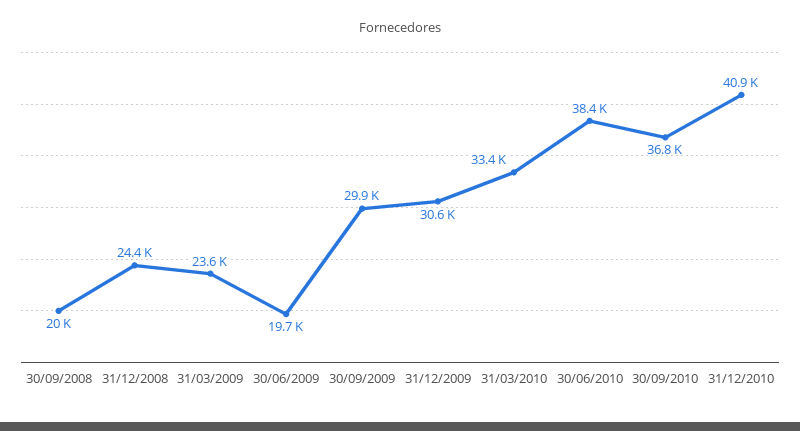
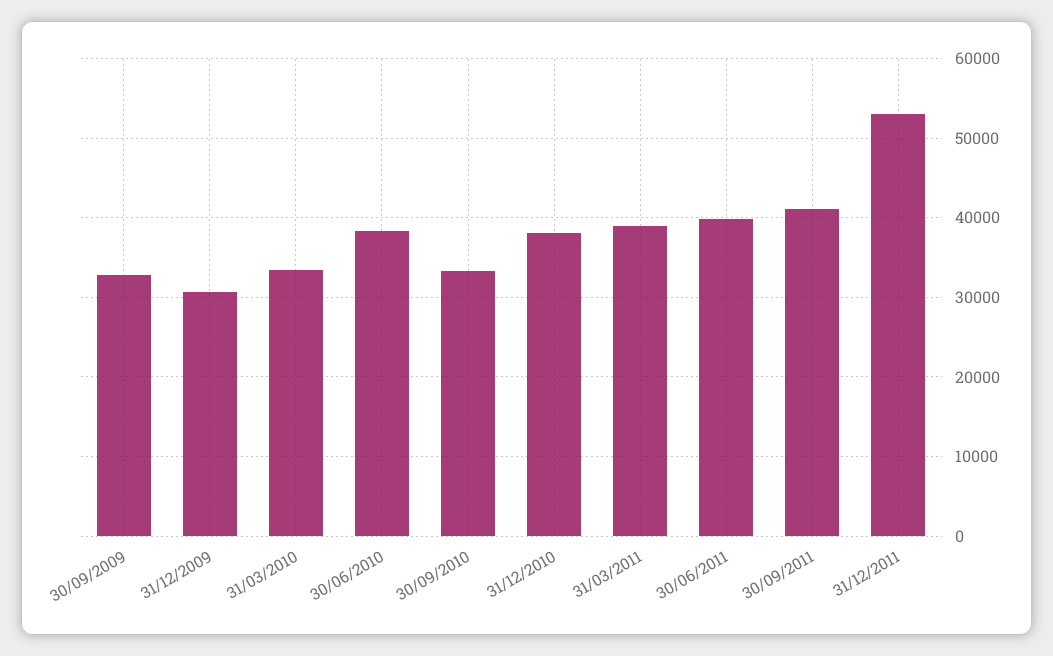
30/09/2008: 20000 -> none
31/12/2008: 24400 -> none
31/03/2009: 23600 -> none
30/06/2009: 19700 -> none
30/09/2009: 29900 -> 33000
30/09/2010: 36800 -> 33000
31/12/2010: 40900 -> 38000
31/03/2011: none -> 39000
30/06/2011: none -> 40000
30/09/2011: none -> 41000
31/12/2011: none -> 53000

